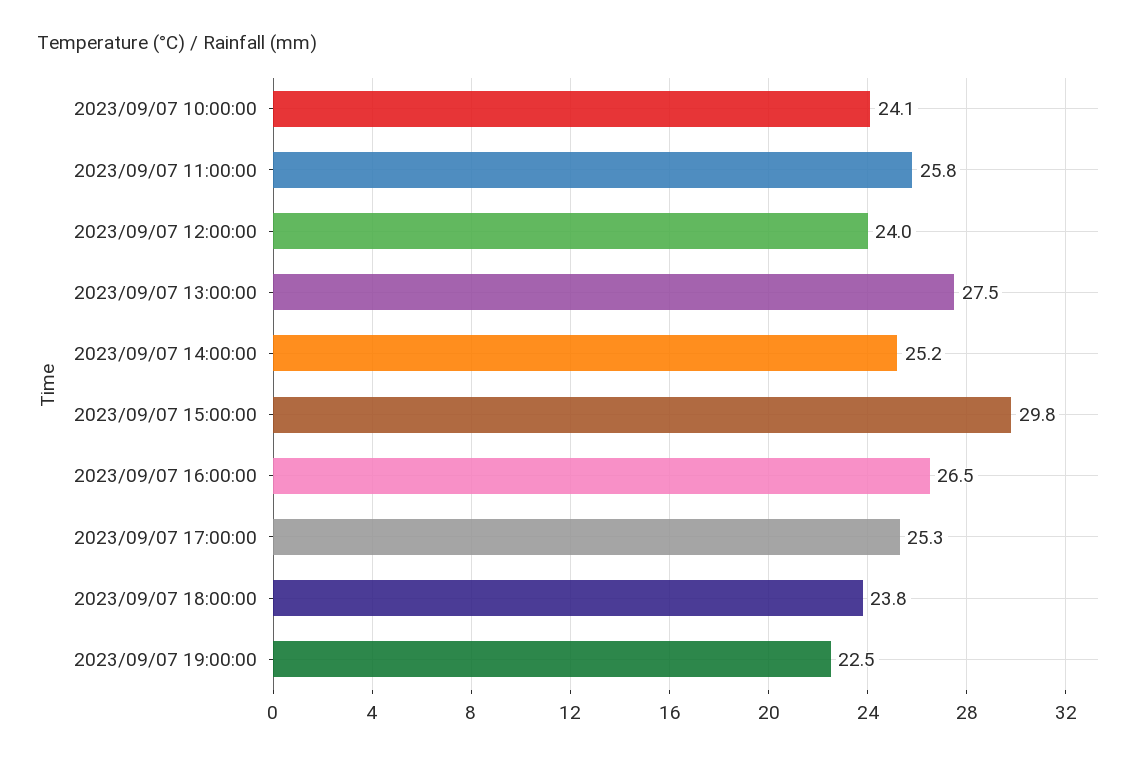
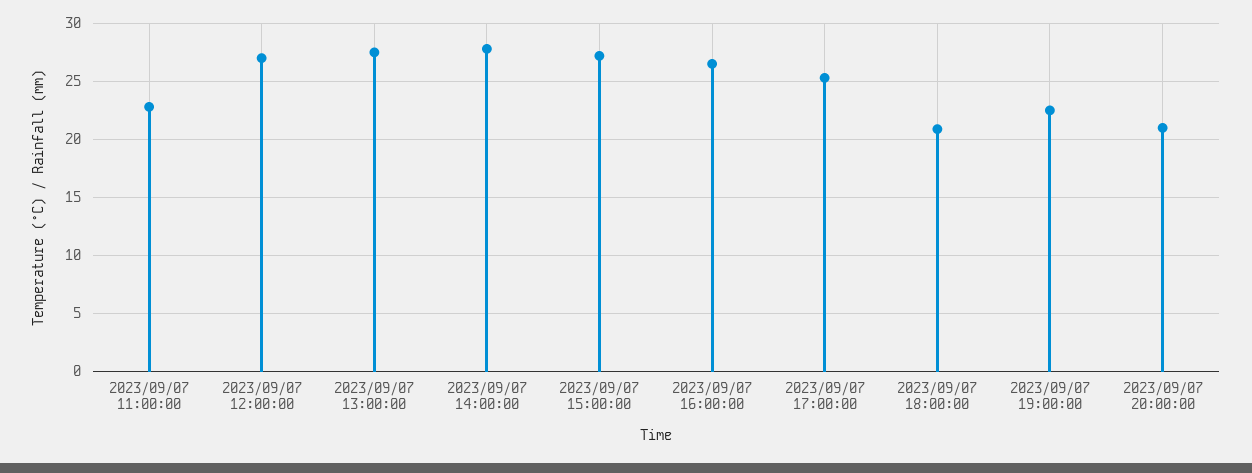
2023/09/07 10:00:00: 24.1 -> none
2023/09/07 11:00:00: 25.8 -> 23
2023/09/07 12:00:00: 24 -> 27
2023/09/07 14:00:00: 25.2 -> 28
2023/09/07 15:00:00: 29.8 -> 27
2023/09/07 18:00:00: 23.8 -> 21
2023/09/07 20:00:00: none -> 21

